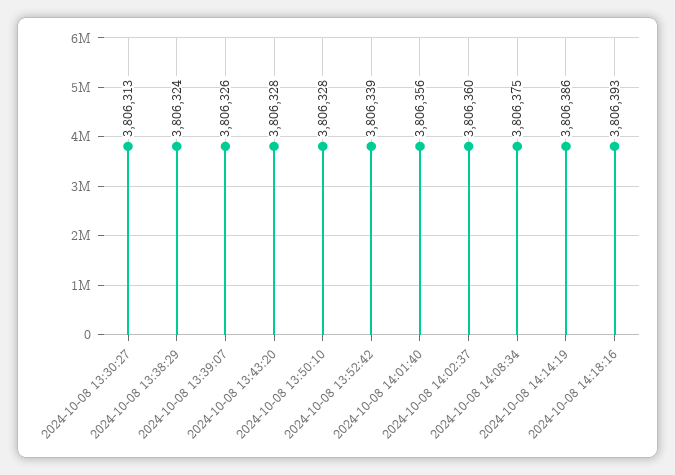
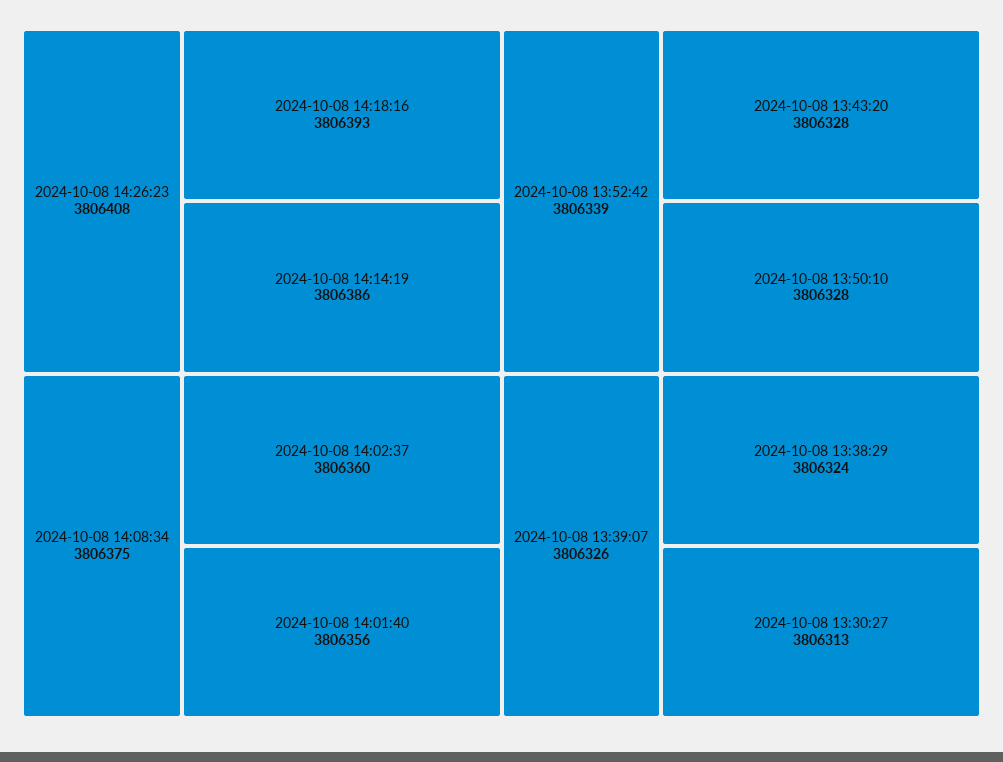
2024-10-08 14:26:23: none -> 3806408

